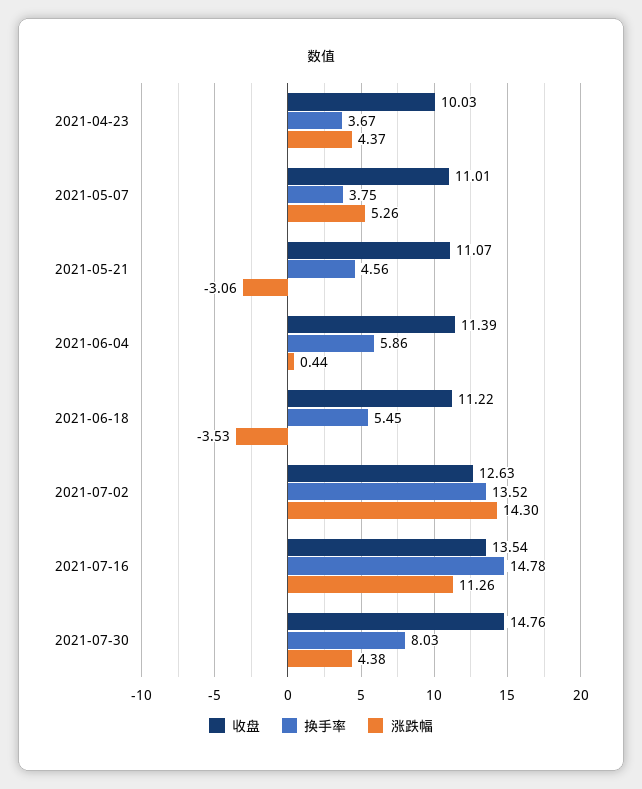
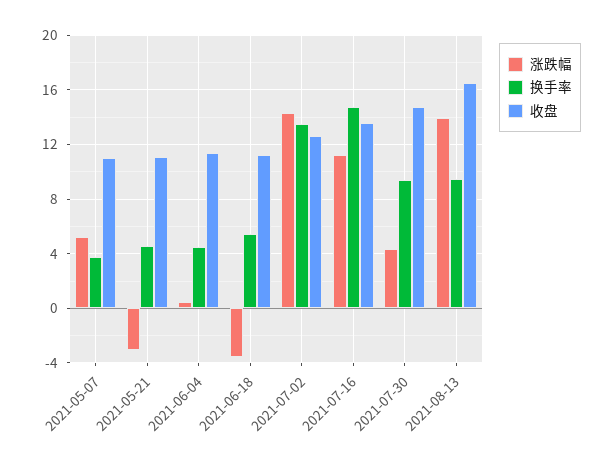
收盘, 2021-04-23: 10.03 -> none
换手率, 2021-04-23: 3.67 -> none
涨跌幅, 2021-04-23: 4.37 -> none
换手率, 2021-06-04: 5.86 -> 4.5
换手率, 2021-07-30: 8.03 -> 9.5
涨跌幅, 2021-08-13: none -> 14
换手率, 2021-08-13: none -> 9.5
收盘, 2021-08-13: none -> 16.5

